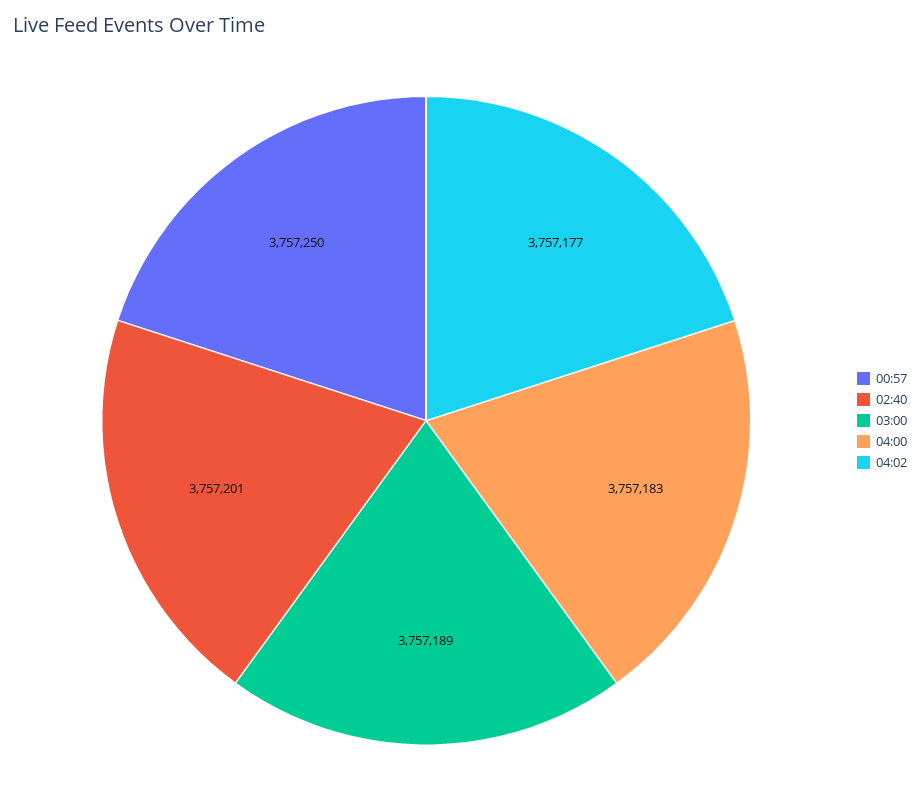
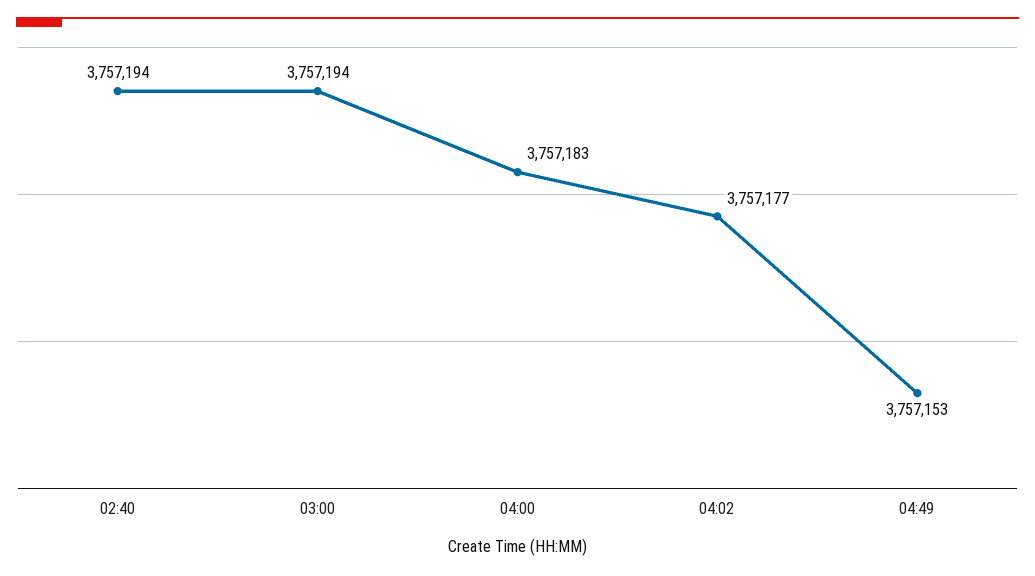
00:57: 3757250 -> none
02:40: 3757201 -> 3757194
03:00: 3757189 -> 3757194
04:49: none -> 3757153

